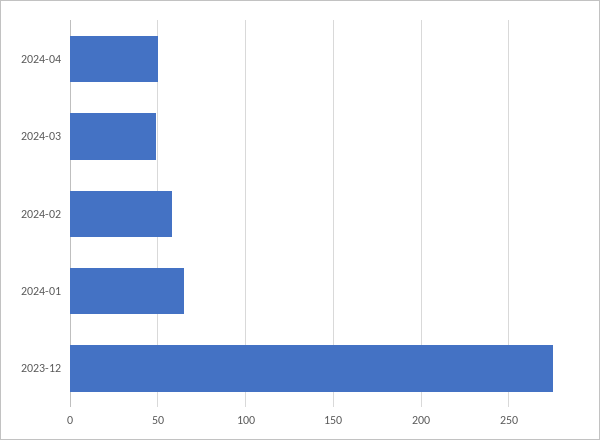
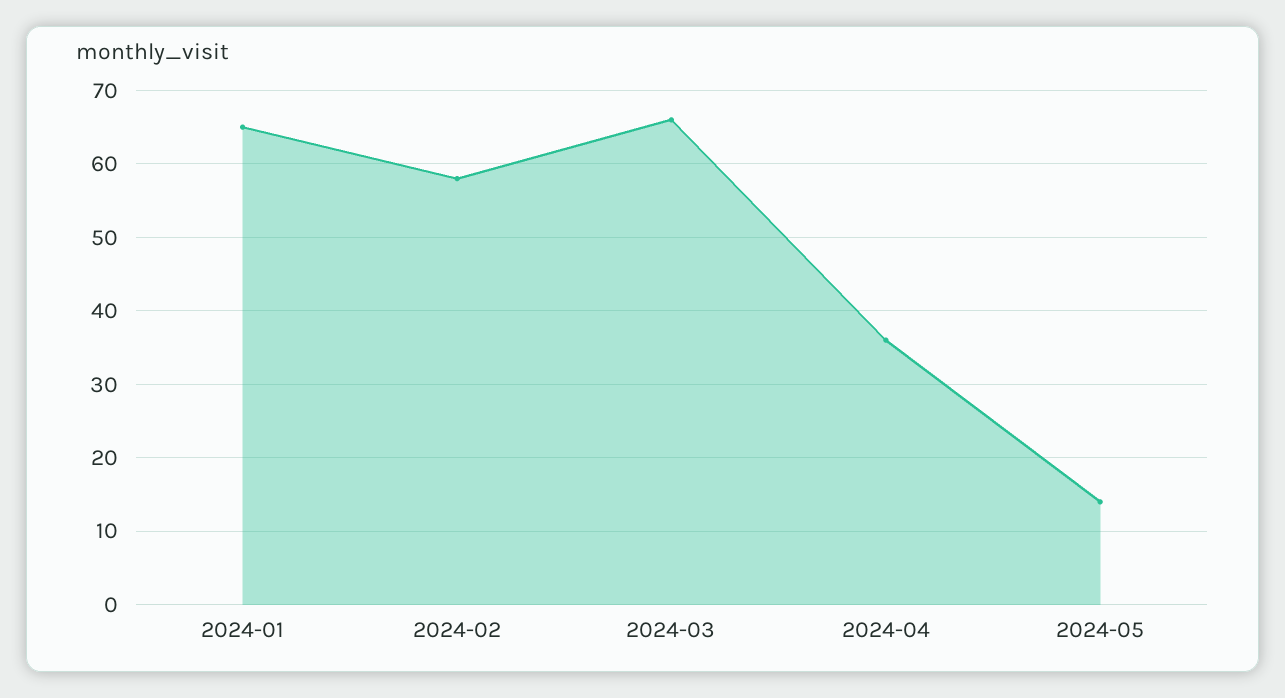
2024-04: 50 -> 36
2024-03: 50 -> 66
2023-12: 275 -> none
2024-05: none -> 14

